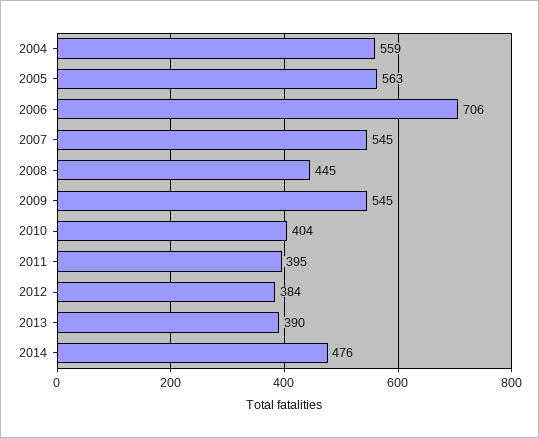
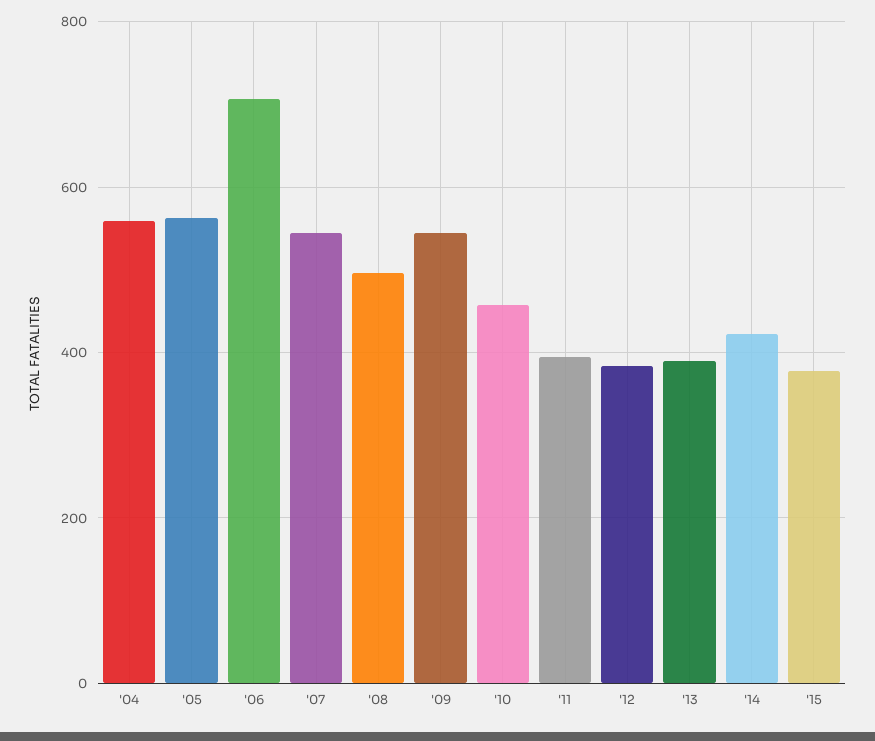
2008: 445 -> 500
2010: 404 -> 460
2014: 476 -> 420
'15: none -> 380

